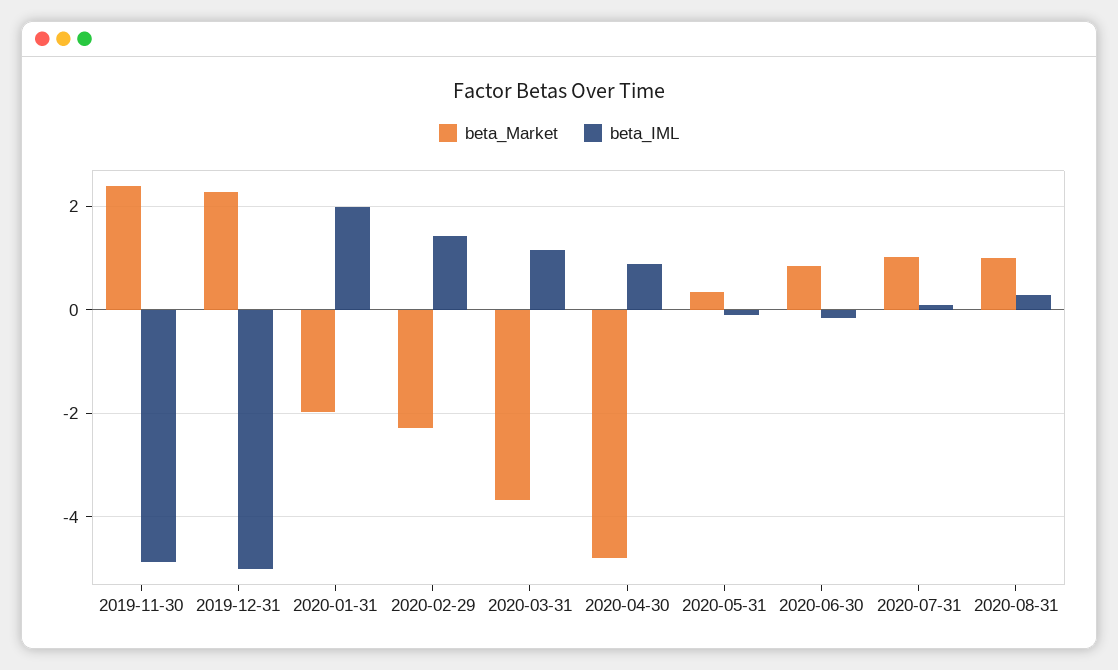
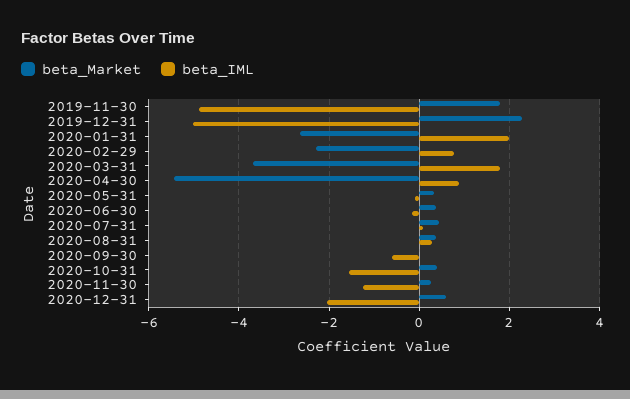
beta_Market, 2019-11-30: 2.4 -> 1.8
beta_Market, 2020-01-31: -2 -> -2.6
beta_IML, 2020-02-29: 1.4 -> 0.8
beta_IML, 2020-03-31: 1.2 -> 1.8
beta_Market, 2020-04-30: -4.8 -> -5.4
beta_Market, 2020-06-30: 0.8 -> 0.4
beta_Market, 2020-07-31: 1 -> 0.4
beta_Market, 2020-08-31: 1 -> 0.4
beta_Market, 2020-09-30: none -> 0
beta_IML, 2020-09-30: none -> -0.6
beta_Market, 2020-10-31: none -> 0.4
beta_IML, 2020-10-31: none -> -1.6
beta_Market, 2020-11-30: none -> 0.2
beta_IML, 2020-11-30: none -> -1.2
beta_Market, 2020-12-31: none -> 0.6
beta_IML, 2020-12-31: none -> -2

